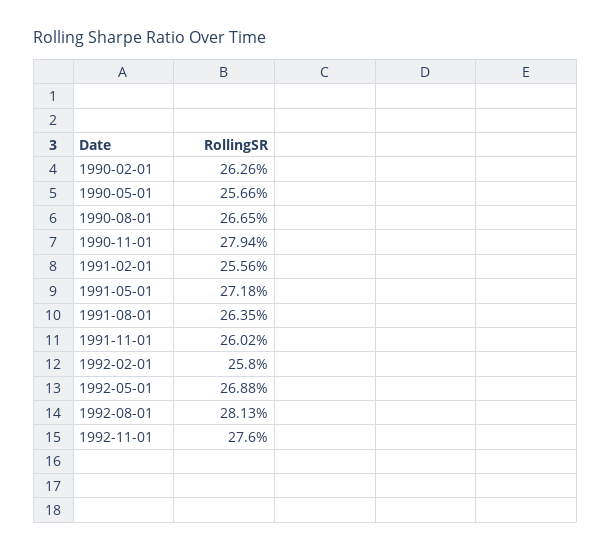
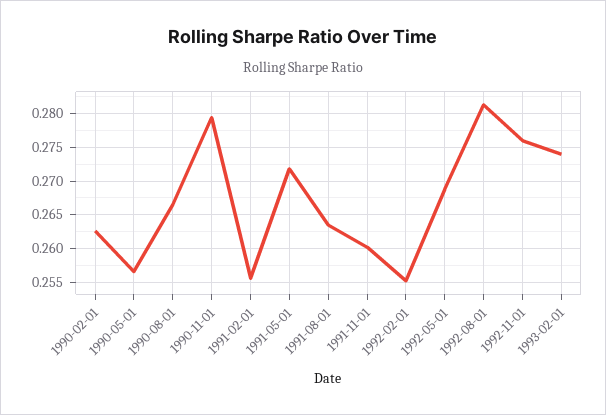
1992-02-01: 0.258 -> 0.255
1993-02-01: none -> 0.274

